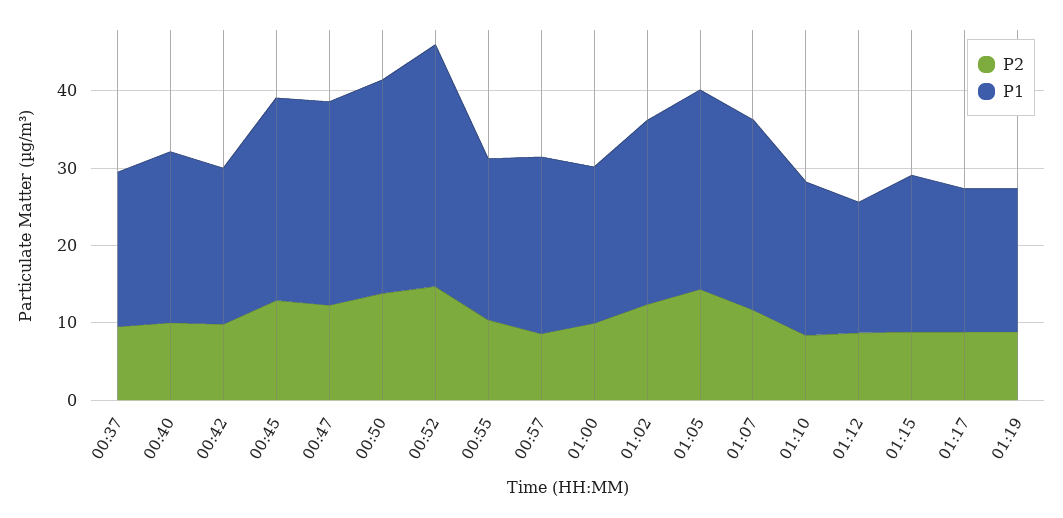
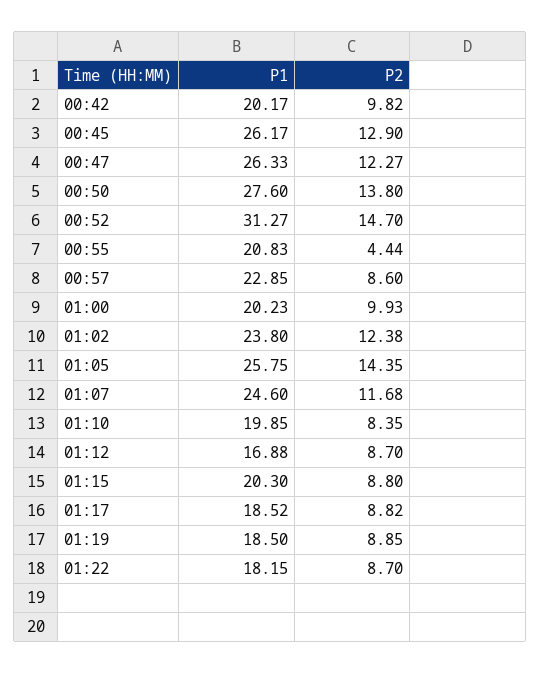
P2, 00:37: 10 -> none
P1, 00:37: 20 -> none
P2, 00:40: 10 -> none
P1, 00:40: 22 -> none
P2, 00:55: 10 -> 4.44
P1, 01:22: none -> 18.15
P2, 01:22: none -> 8.7

